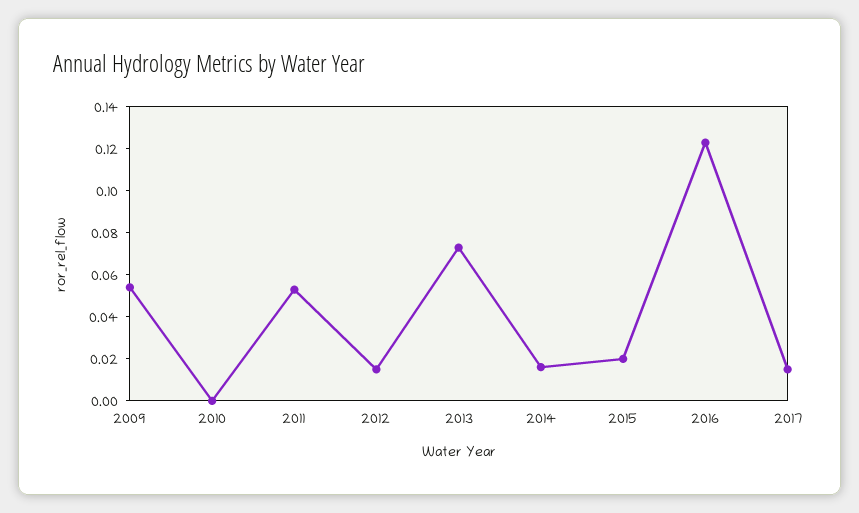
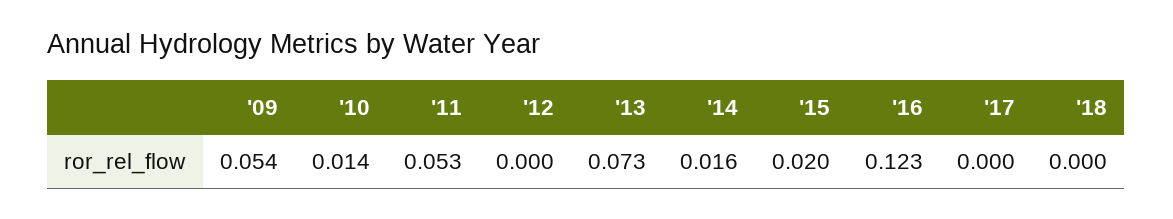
2010: 0 -> 0.014
2012: 0.015 -> 0
2017: 0.015 -> 0
'18: none -> 0

